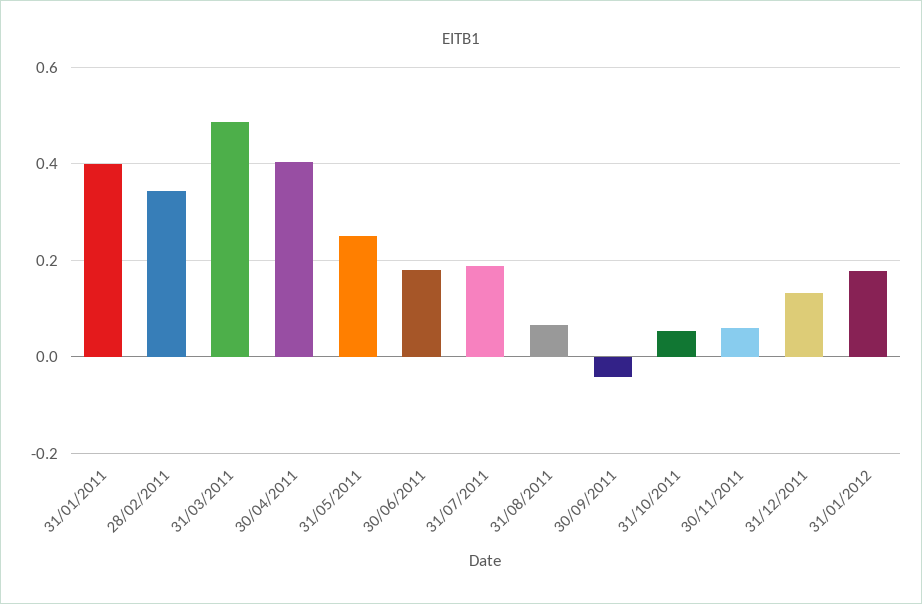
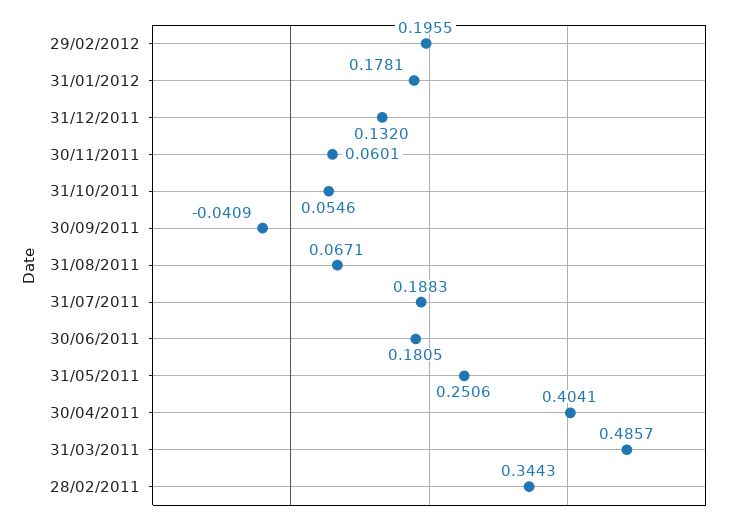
31/01/2011: 0.4 -> none
29/02/2012: none -> 0.1955

